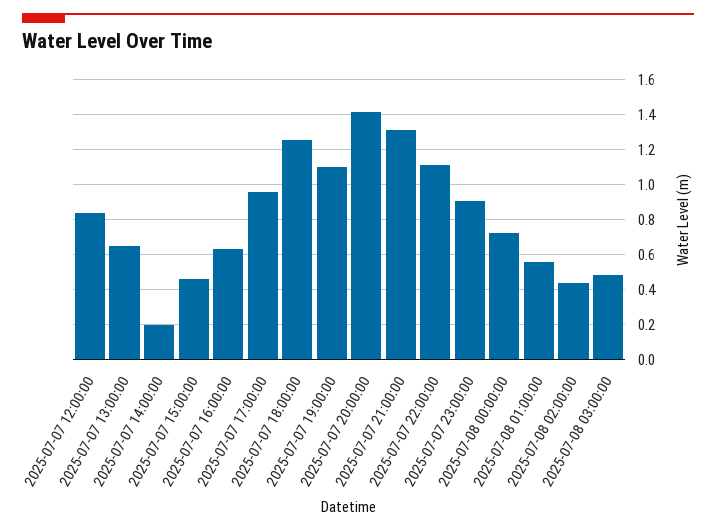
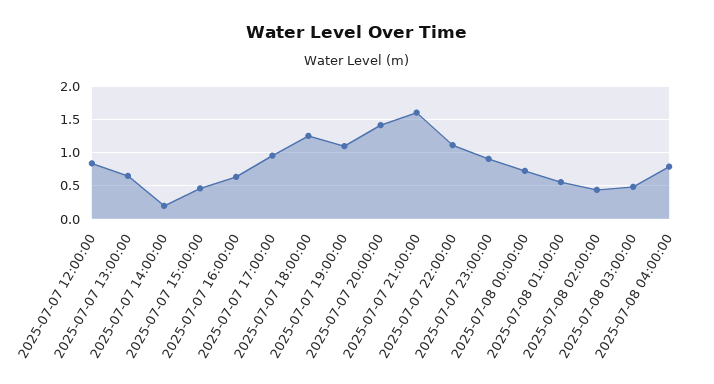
2025-07-07 21:00:00: 1.3 -> 1.6
2025-07-08 04:00:00: none -> 0.8

